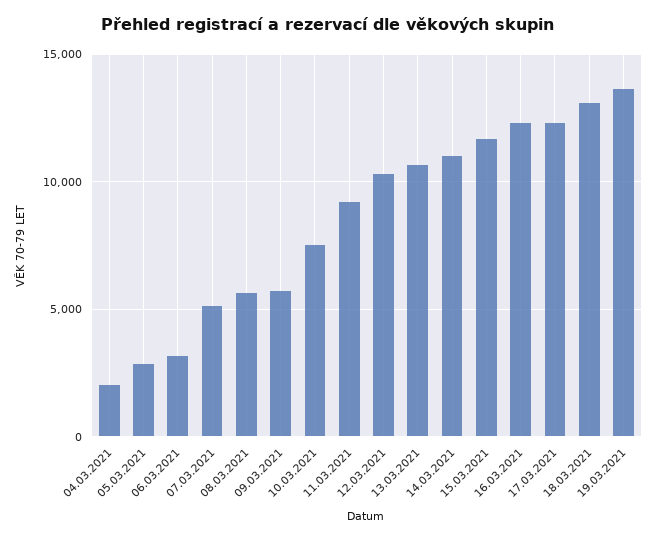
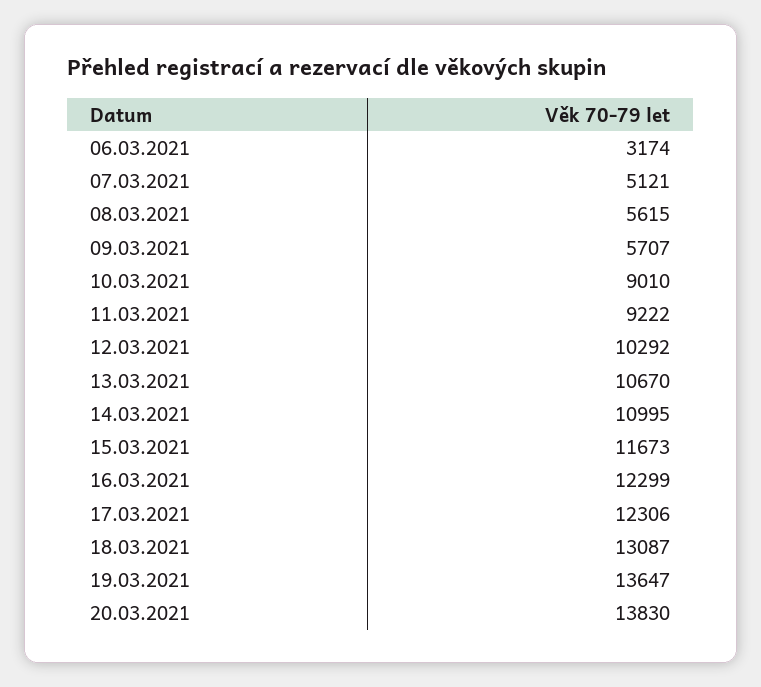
04.03.2021: 2000 -> none
05.03.2021: 3000 -> none
10.03.2021: 7500 -> 9010
20.03.2021: none -> 13830

